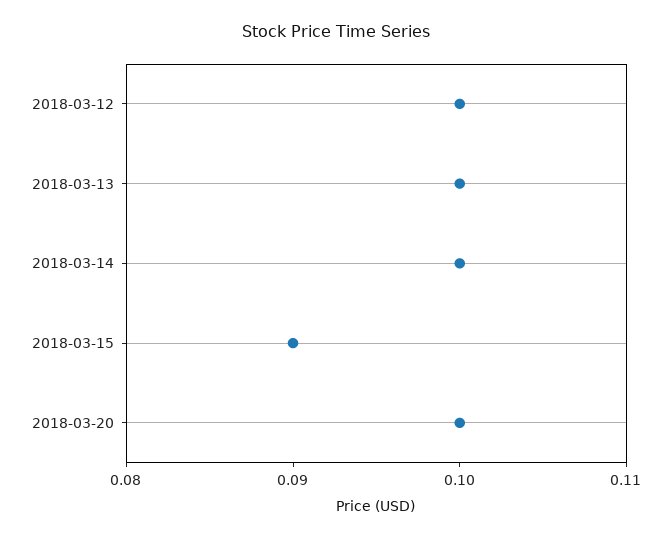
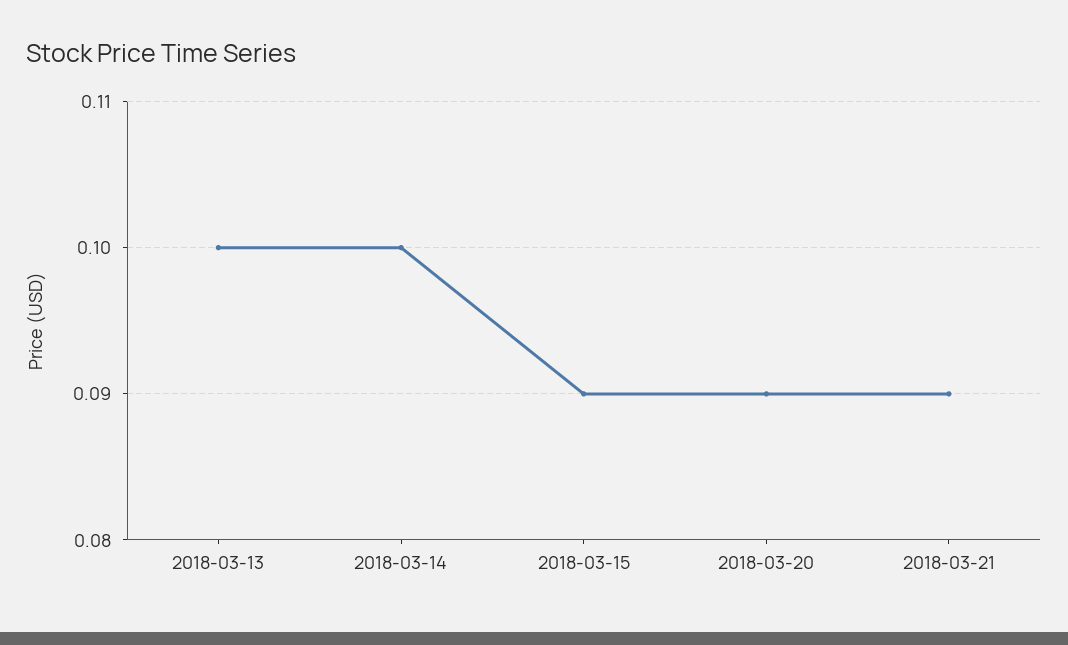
2018-03-12: 0.1 -> none
2018-03-20: 0.1 -> 0.09
2018-03-21: none -> 0.09

